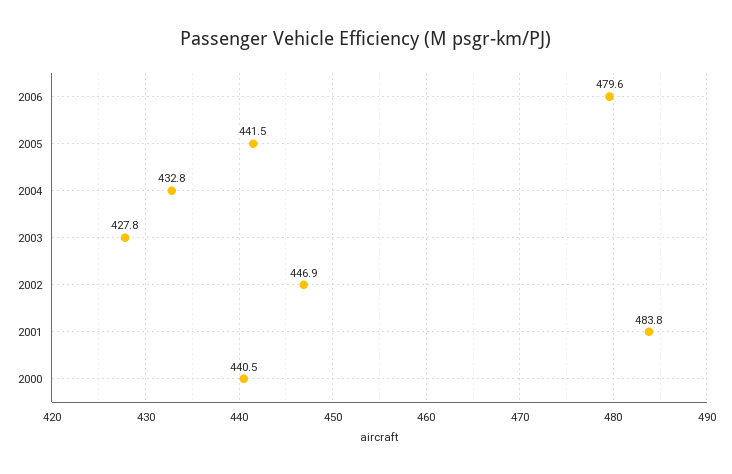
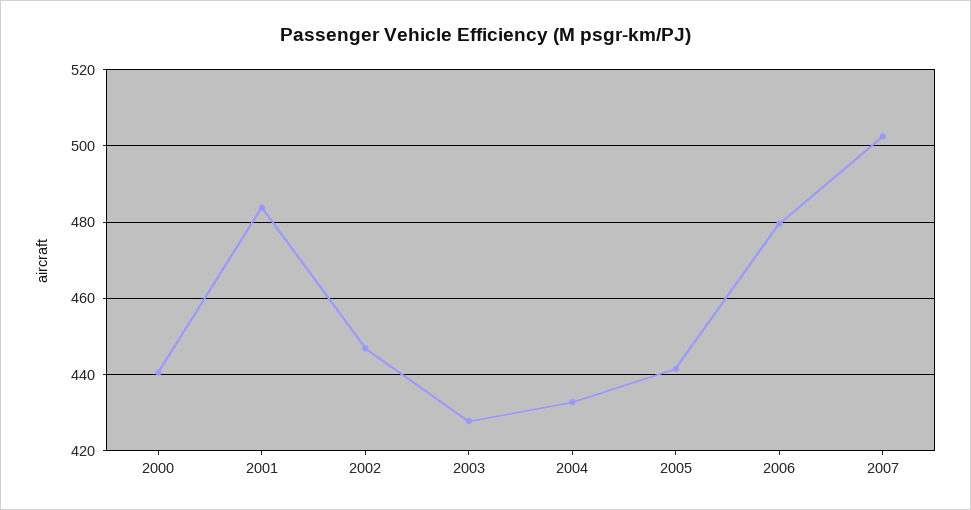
2007: none -> 502

